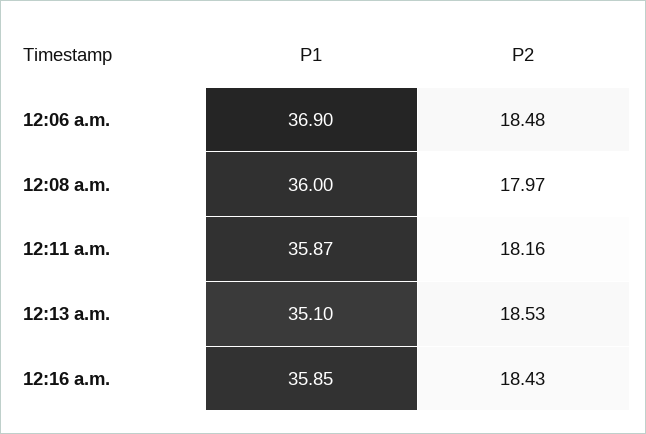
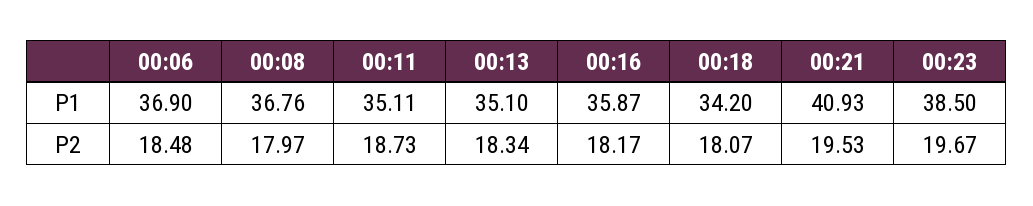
P1, 12:08 a.m.: 36 -> 36.76
P1, 12:11 a.m.: 35.87 -> 35.11
P2, 12:11 a.m.: 18.16 -> 18.73
P2, 12:13 a.m.: 18.53 -> 18.34
P1, 12:16 a.m.: 35.85 -> 35.87
P2, 12:16 a.m.: 18.43 -> 18.17
P1, 00:18: none -> 34.2
P1, 00:21: none -> 40.93
P1, 00:23: none -> 38.5
P2, 00:18: none -> 18.07
P2, 00:21: none -> 19.53
P2, 00:23: none -> 19.67

